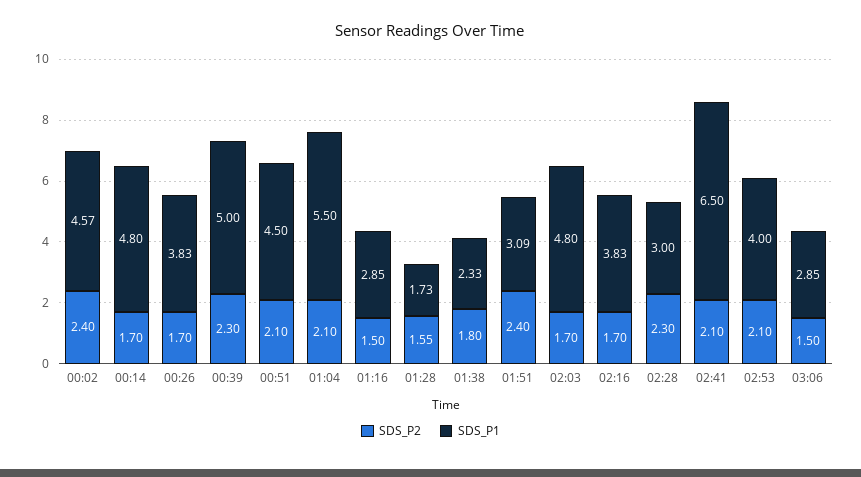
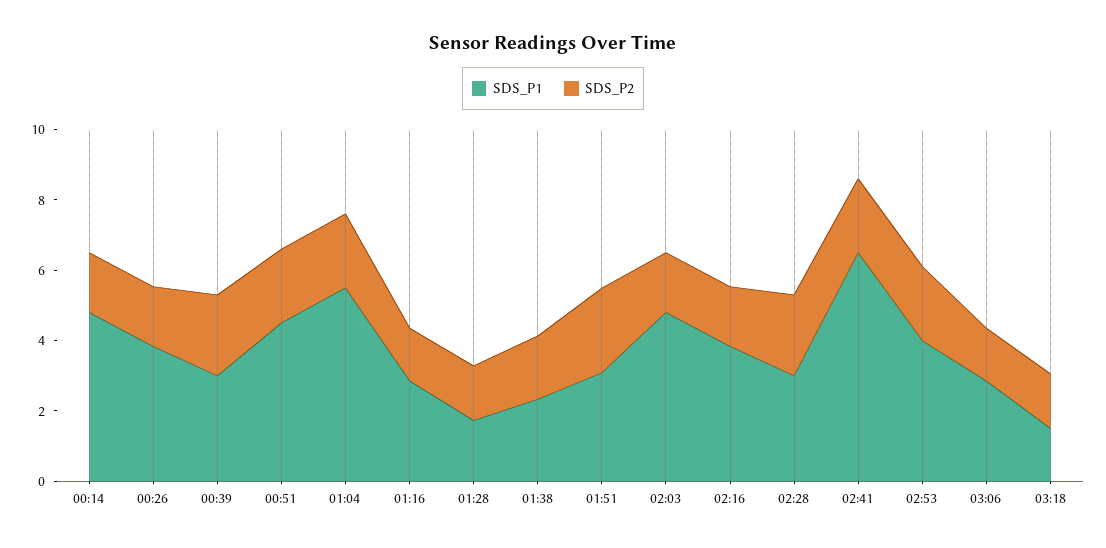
SDS_P2, 00:02: 2.4 -> none
SDS_P1, 00:02: 4.57 -> none
SDS_P1, 00:39: 5 -> 3
SDS_P1, 03:18: none -> 1.5
SDS_P2, 03:18: none -> 1.5

